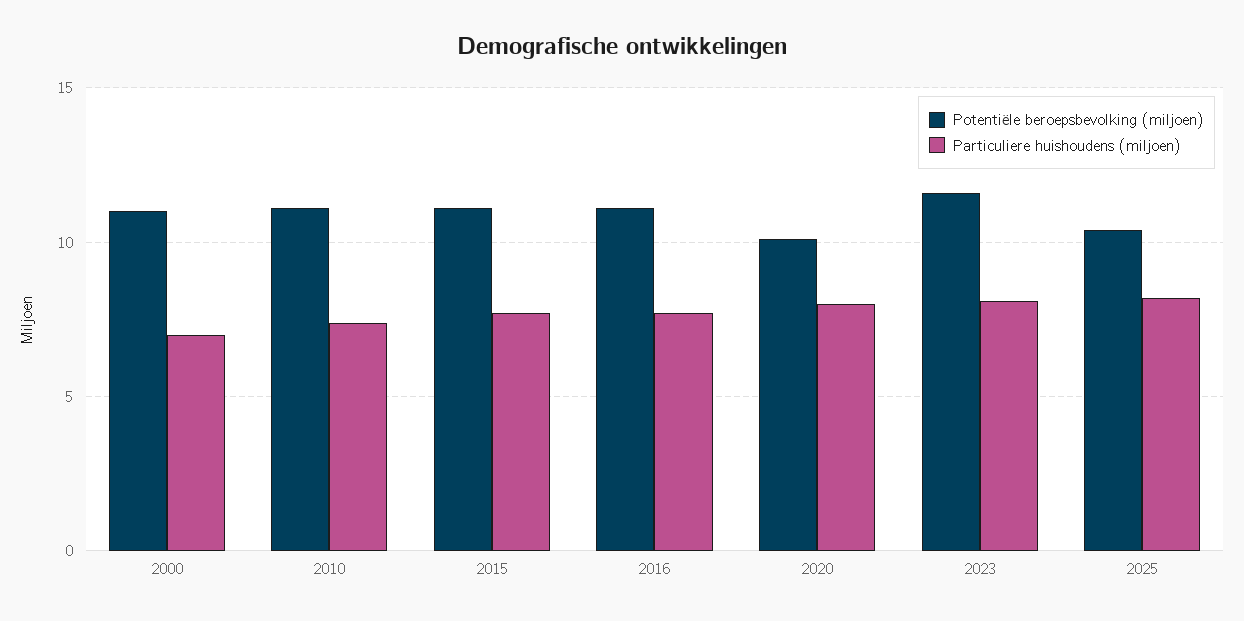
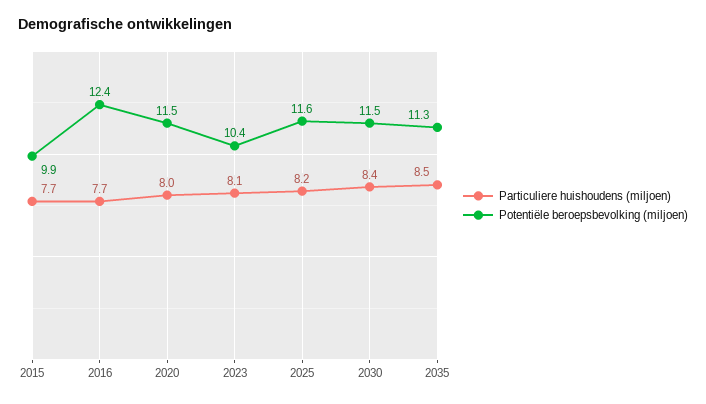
Potentiële beroepsbevolking (miljoen), 2000: 11 -> none
Particuliere huishoudens (miljoen), 2000: 7 -> none
Potentiële beroepsbevolking (miljoen), 2010: 11 -> none
Particuliere huishoudens (miljoen), 2010: 7.5 -> none
Potentiële beroepsbevolking (miljoen), 2015: 11 -> 9.9
Potentiële beroepsbevolking (miljoen), 2016: 11 -> 12.4
Potentiële beroepsbevolking (miljoen), 2020: 10 -> 11.5
Potentiële beroepsbevolking (miljoen), 2023: 11.5 -> 10.4
Potentiële beroepsbevolking (miljoen), 2025: 10.5 -> 11.6
Particuliere huishoudens (miljoen), 2030: none -> 8.4
Potentiële beroepsbevolking (miljoen), 2030: none -> 11.5
Particuliere huishoudens (miljoen), 2035: none -> 8.5
Potentiële beroepsbevolking (miljoen), 2035: none -> 11.3

